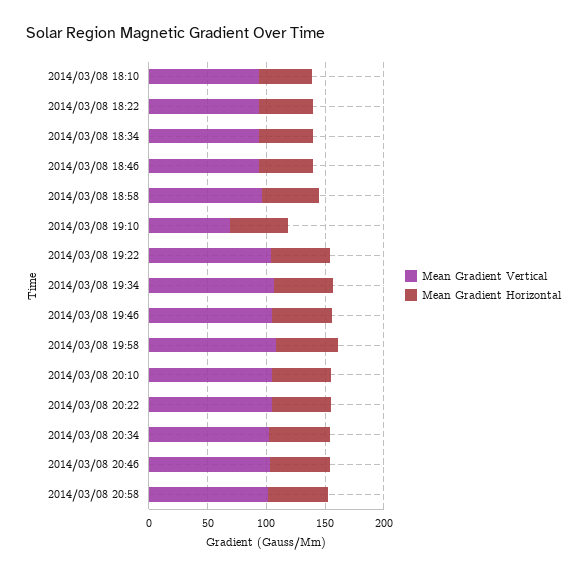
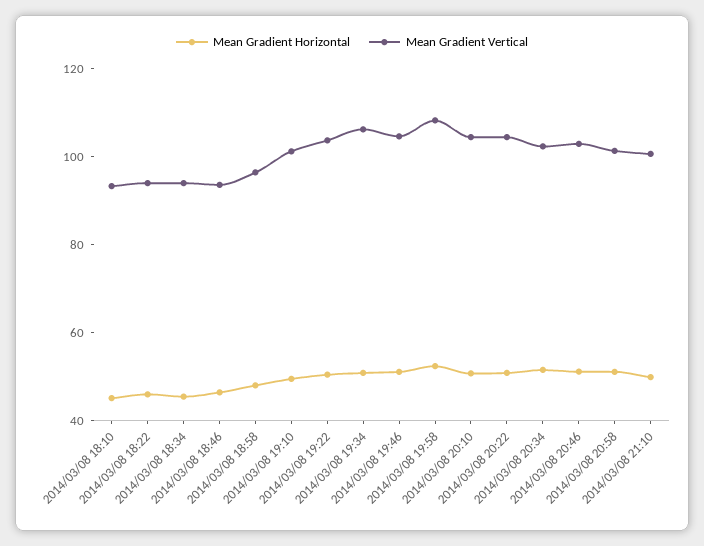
Mean Gradient Vertical, 2014/03/08 19:10: 70 -> 100
Mean Gradient Horizontal, 2014/03/08 21:10: none -> 50
Mean Gradient Vertical, 2014/03/08 21:10: none -> 100

